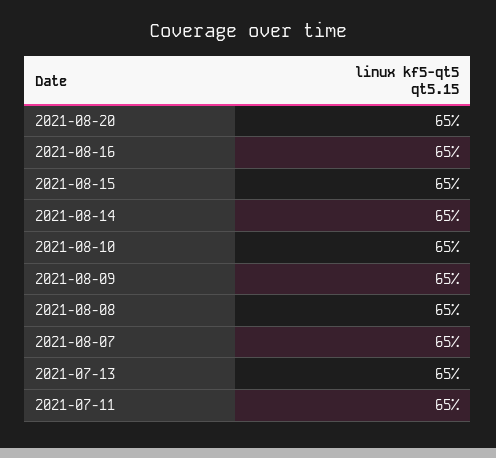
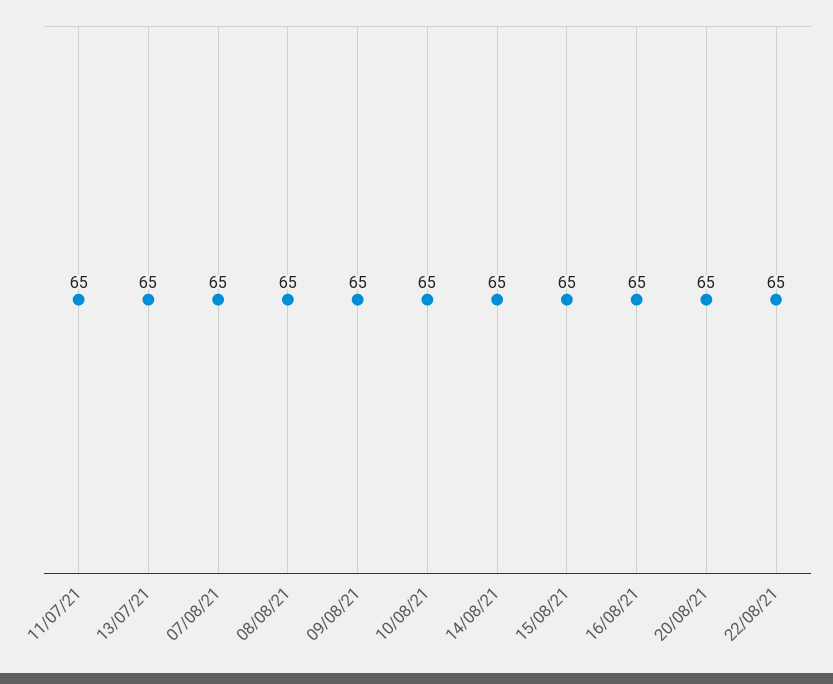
22/08/21: none -> 65

